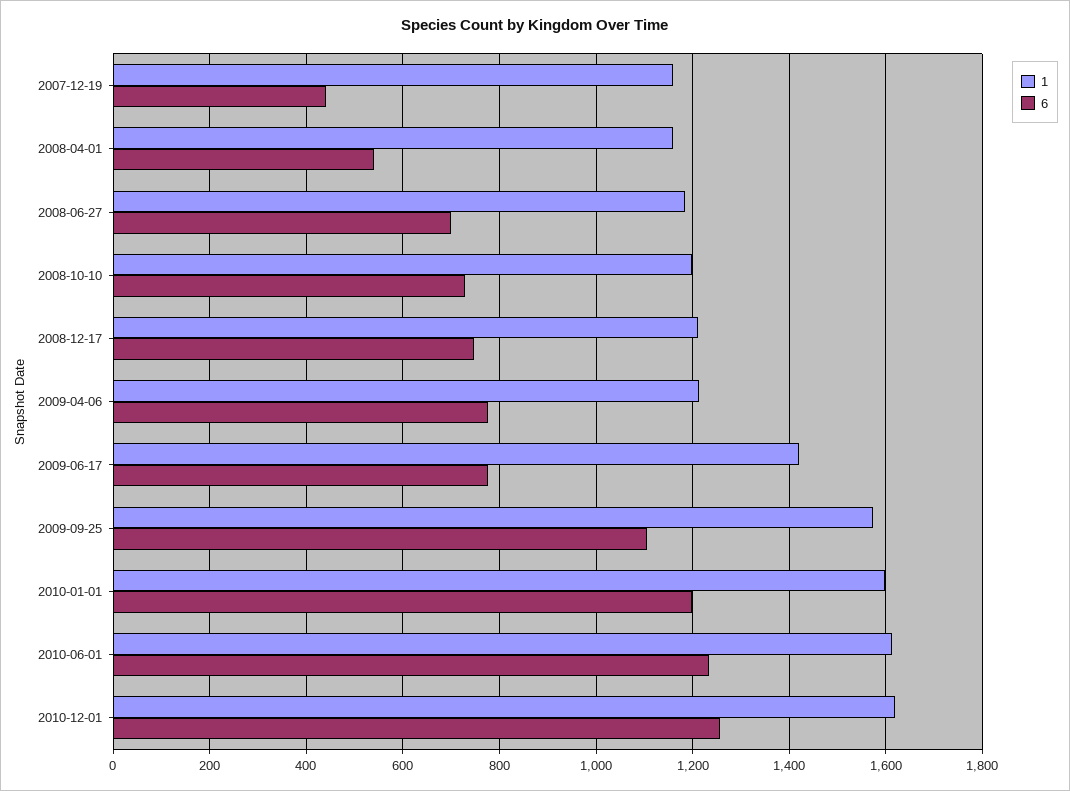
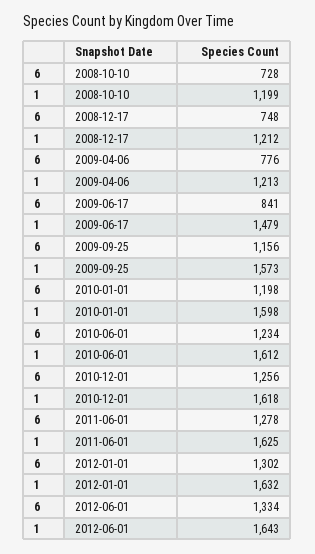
1, 2007-12-19: 1160 -> none
6, 2007-12-19: 440 -> none
1, 2008-04-01: 1160 -> none
6, 2008-04-01: 540 -> none
1, 2008-06-27: 1180 -> none
6, 2008-06-27: 700 -> none
1, 2009-06-17: 1420 -> 1479
6, 2009-06-17: 780 -> 841
6, 2009-09-25: 1100 -> 1156
6, 2011-06-01: none -> 1278
1, 2011-06-01: none -> 1625
6, 2012-01-01: none -> 1302
1, 2012-01-01: none -> 1632
6, 2012-06-01: none -> 1334
1, 2012-06-01: none -> 1643

